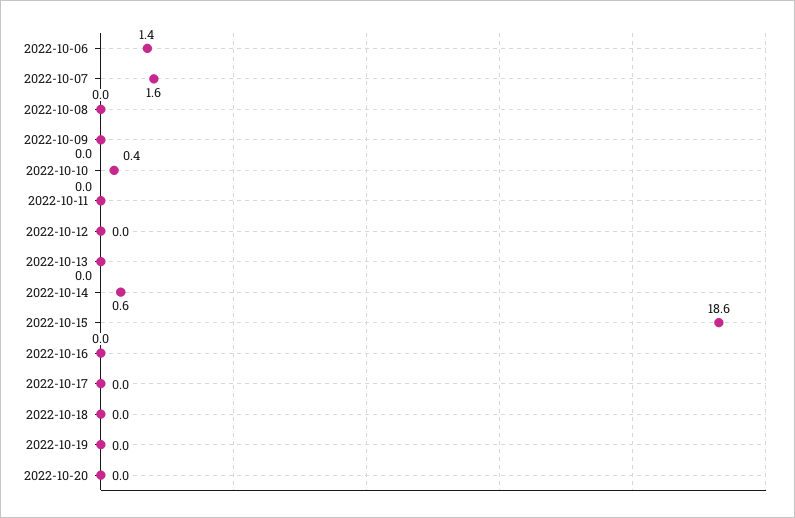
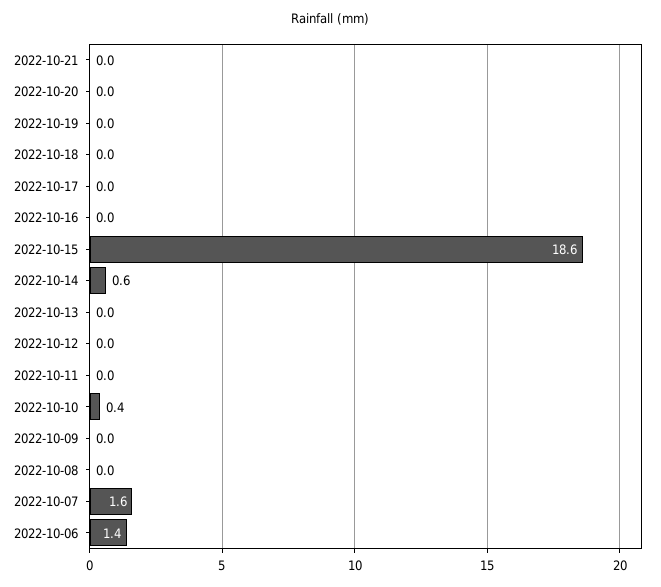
2022-10-21: none -> 0

